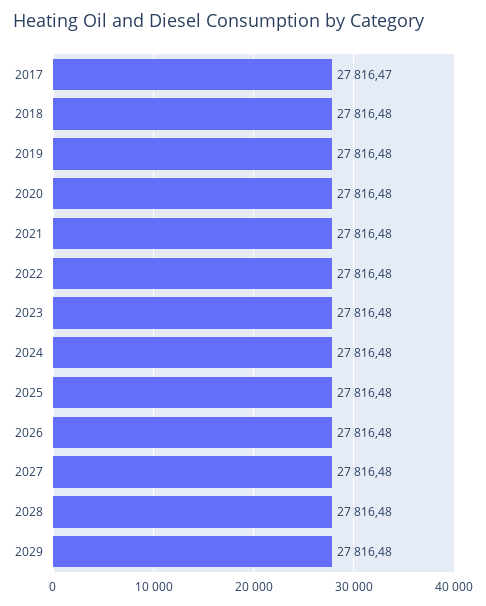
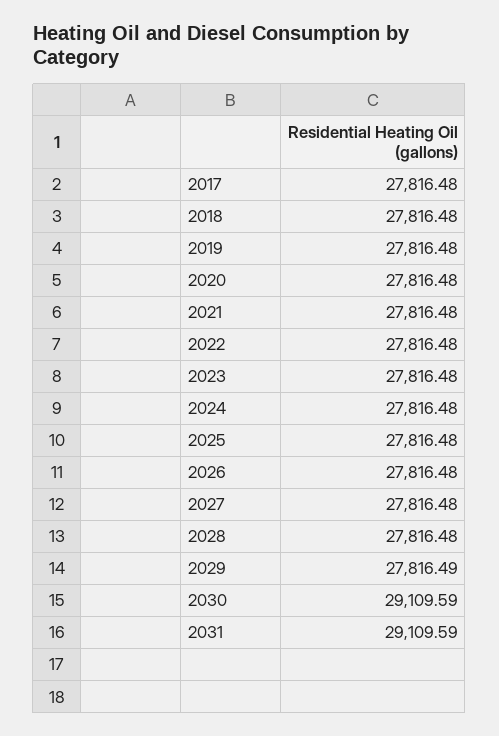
2017: 27816.47 -> 27816.48
2029: 27816.48 -> 27816.49
2030: none -> 29109.59
2031: none -> 29109.59

